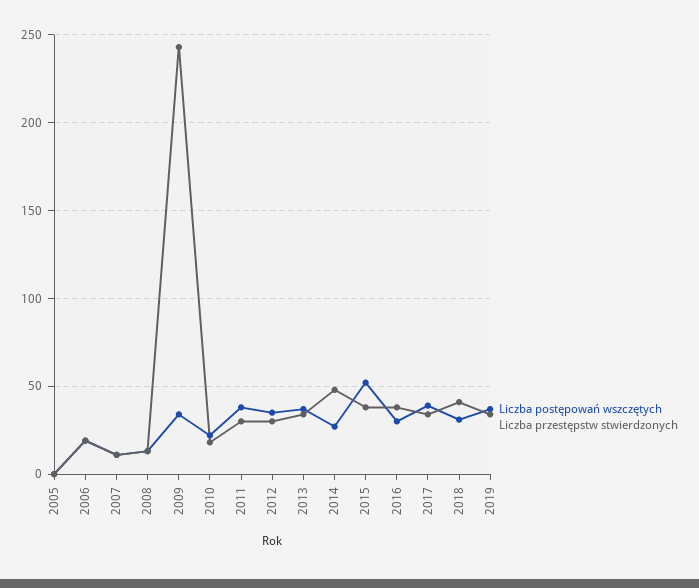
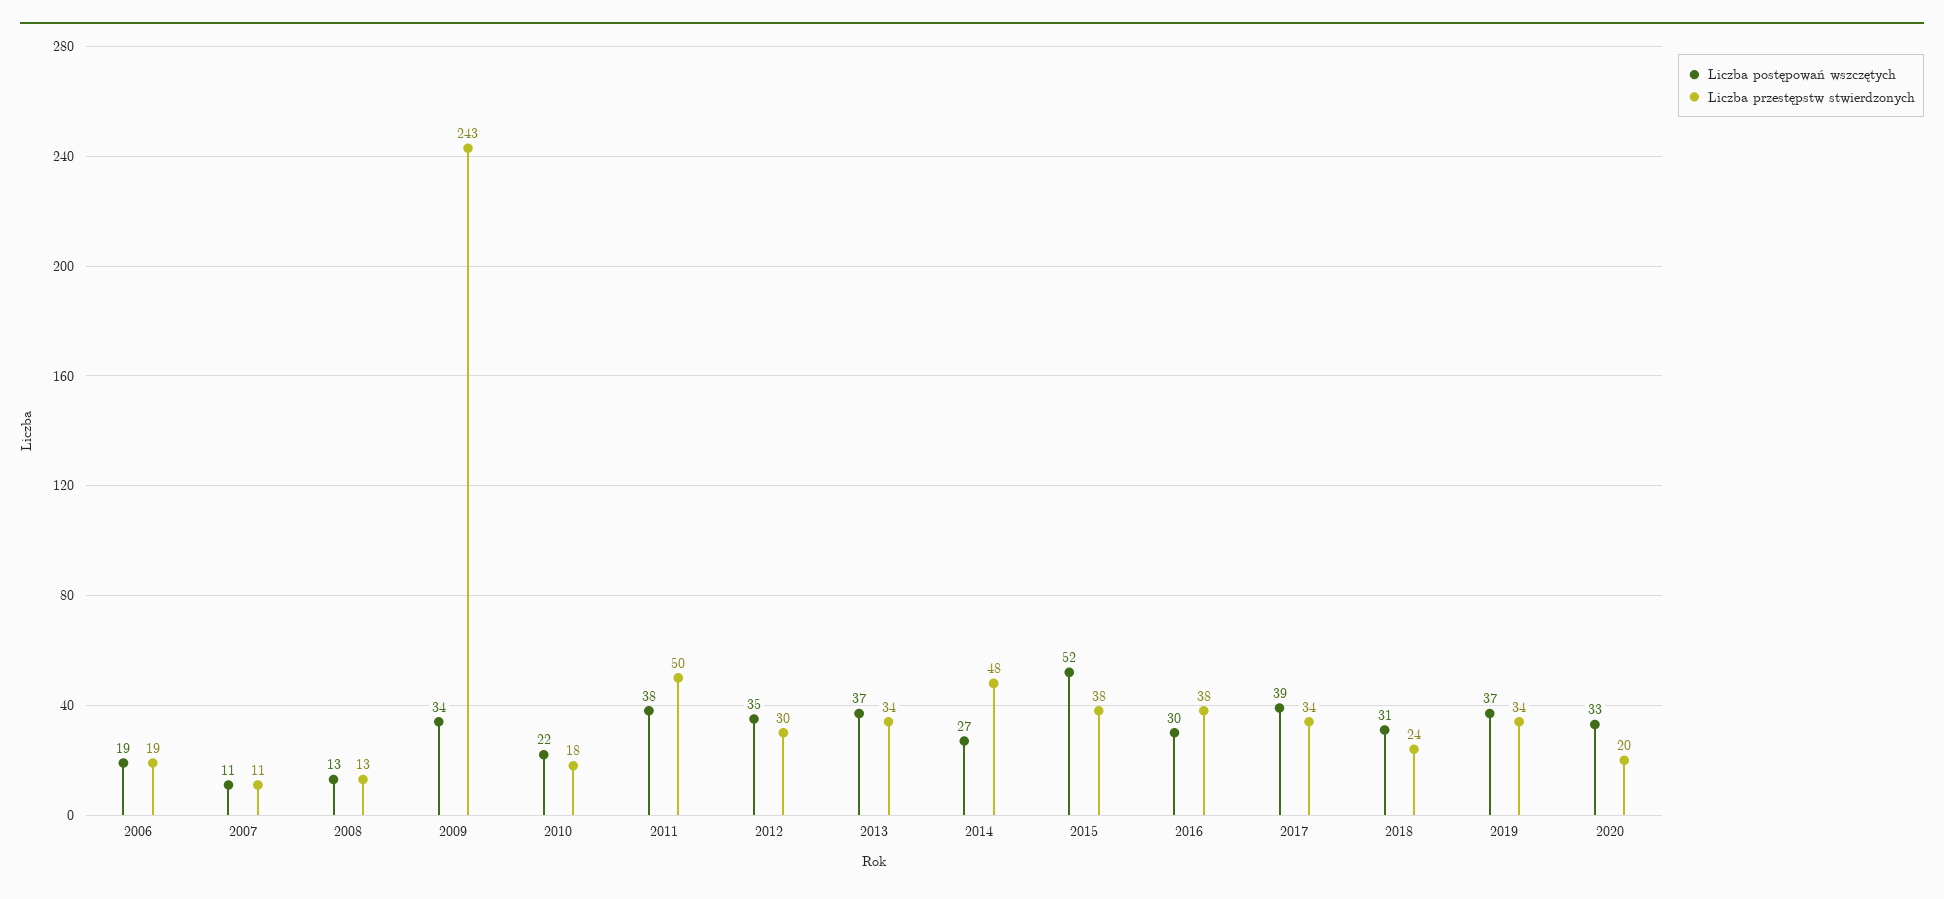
Liczba postępowań wszczętych, 2005: 0 -> none
Liczba przestępstw stwierdzonych, 2005: 0 -> none
Liczba przestępstw stwierdzonych, 2011: 30 -> 50
Liczba przestępstw stwierdzonych, 2018: 40 -> 24
Liczba postępowań wszczętych, 2020: none -> 33
Liczba przestępstw stwierdzonych, 2020: none -> 20

